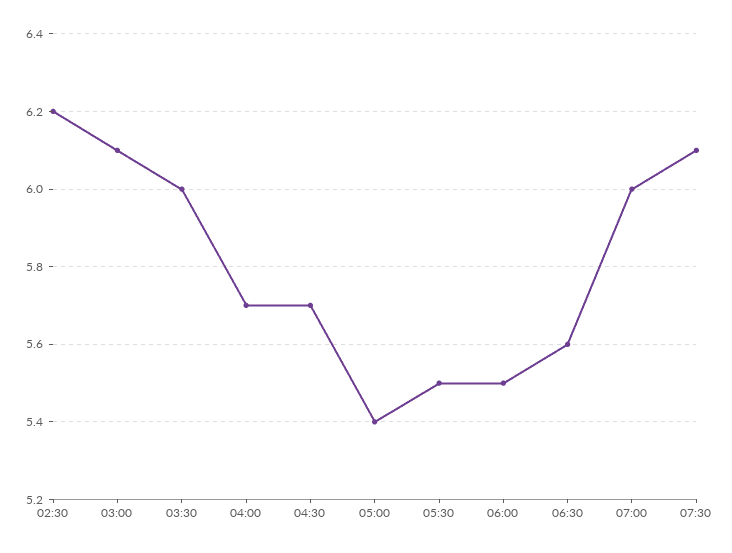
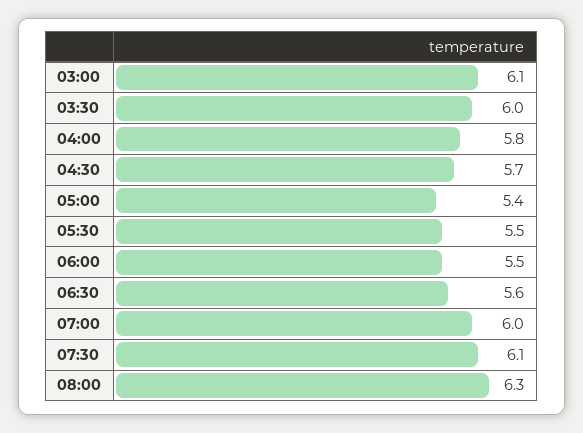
02:30: 6.2 -> none
04:00: 5.7 -> 5.8
08:00: none -> 6.3

